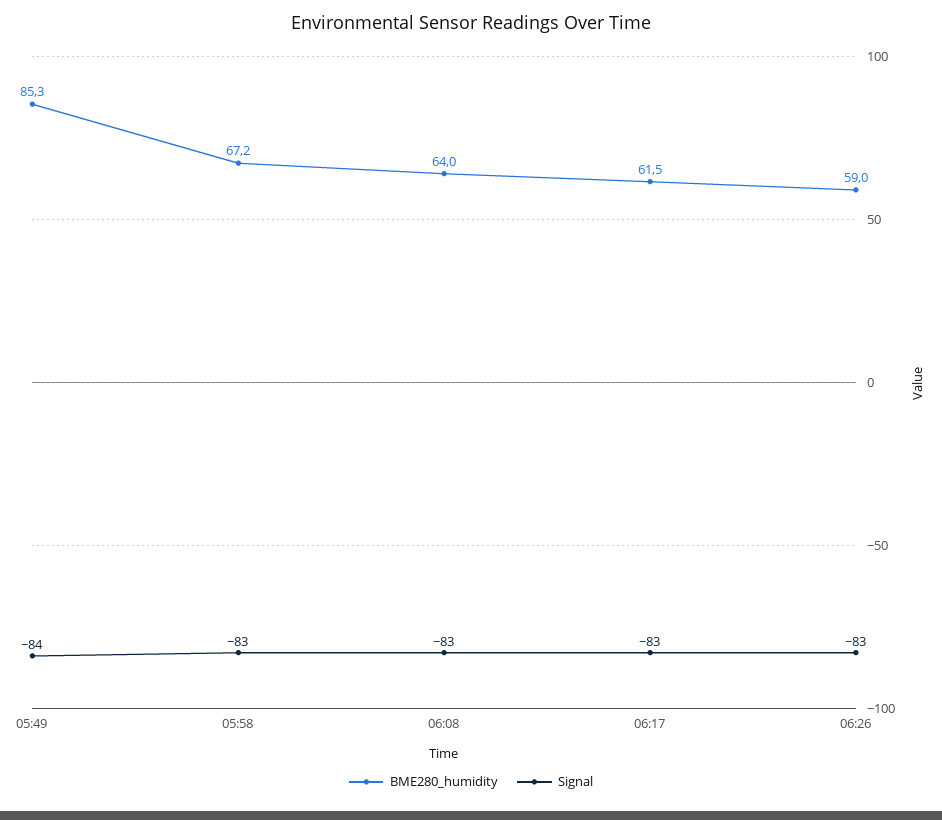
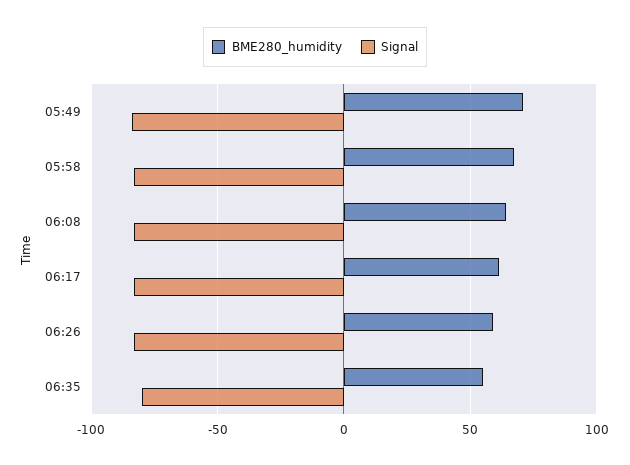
BME280_humidity, 05:49: 85.3 -> 70
BME280_humidity, 06:35: none -> 55
Signal, 06:35: none -> -80

